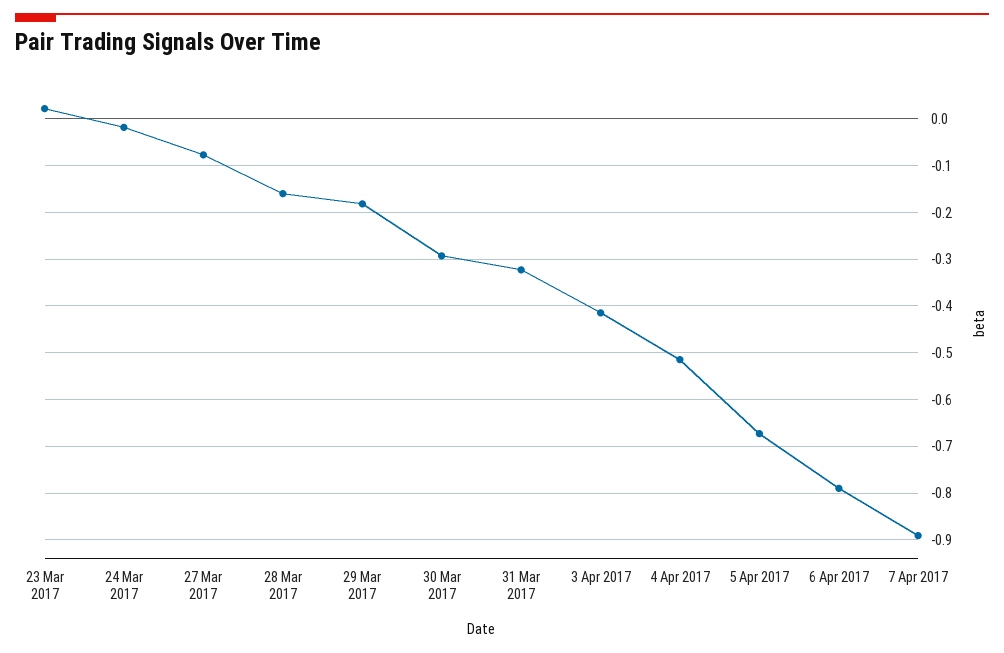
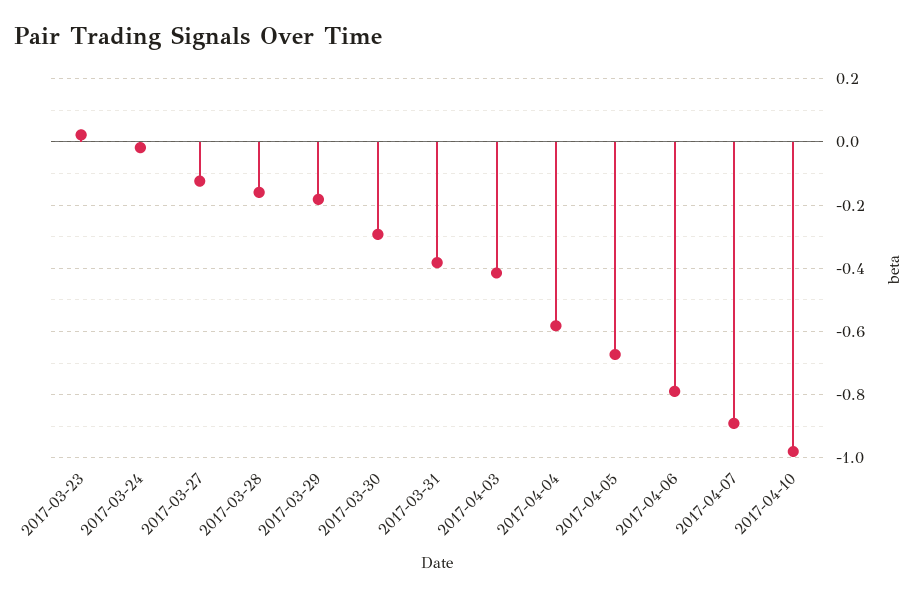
27 Mar 2017: -0.08 -> -0.12
31 Mar 2017: -0.32 -> -0.38
4 Apr 2017: -0.52 -> -0.58
2017-04-10: none -> -0.98

